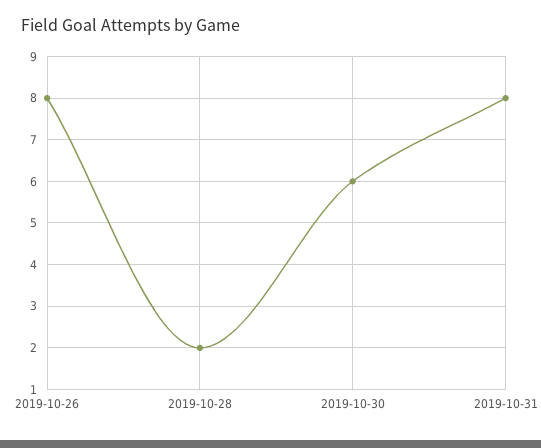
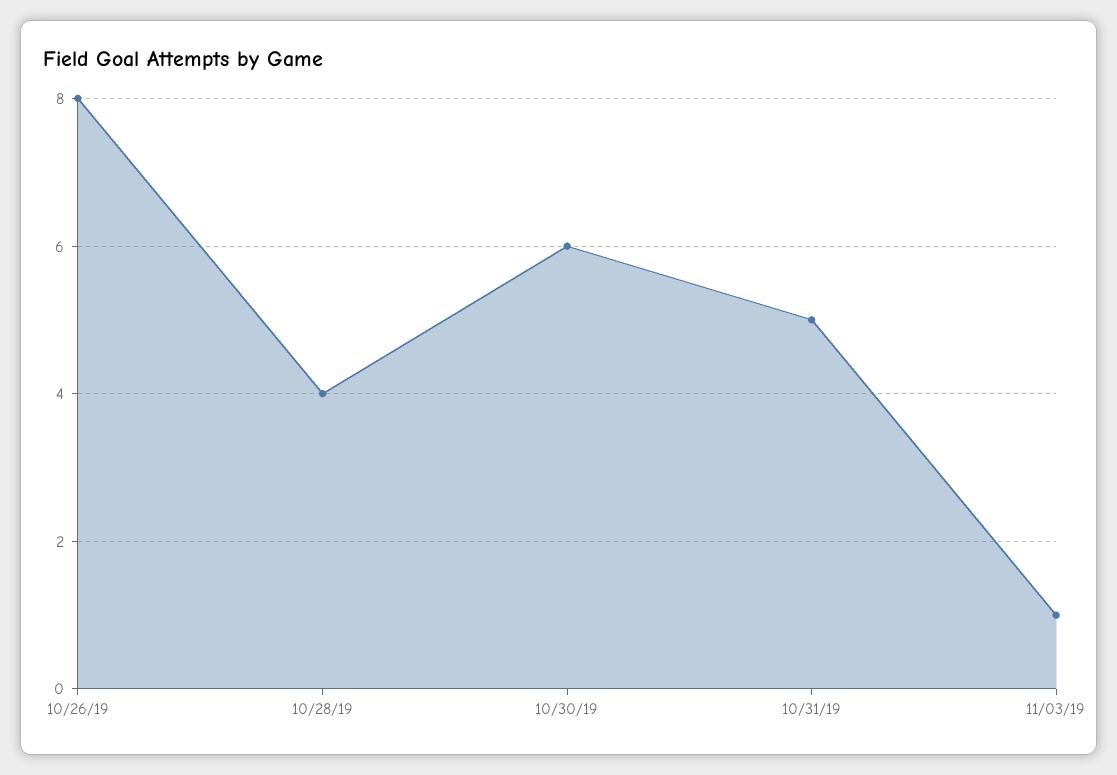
2019-10-28: 2 -> 4
2019-10-31: 8 -> 5
11/03/19: none -> 1

